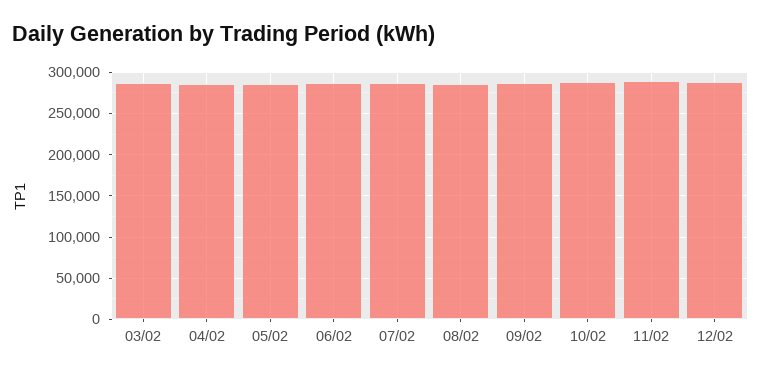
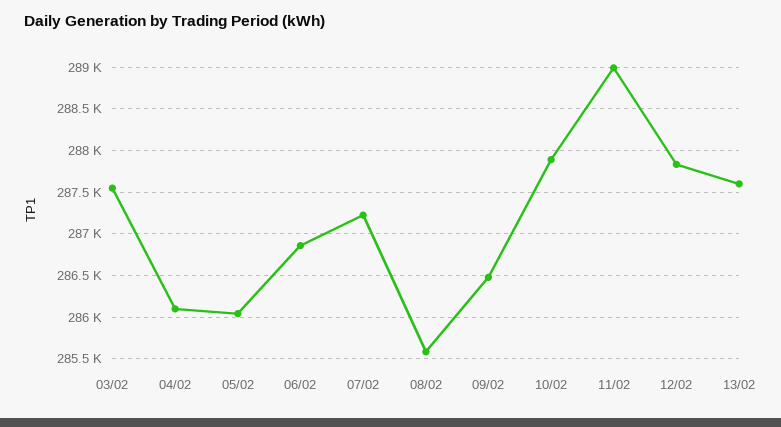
13/02: none -> 287600

